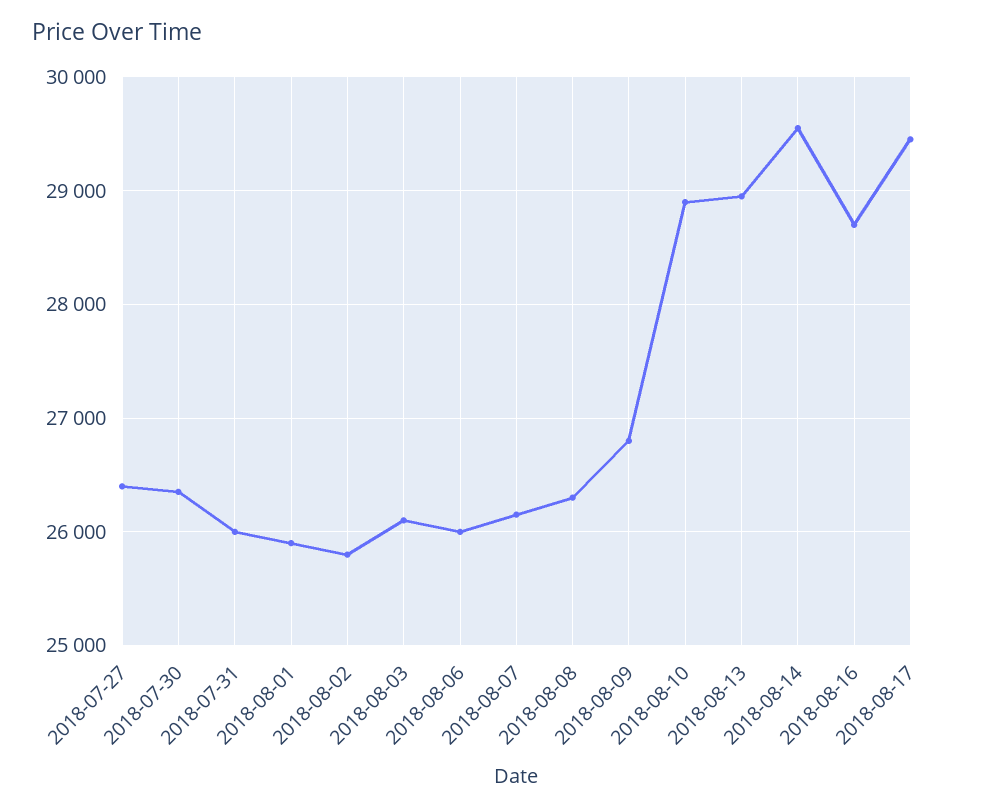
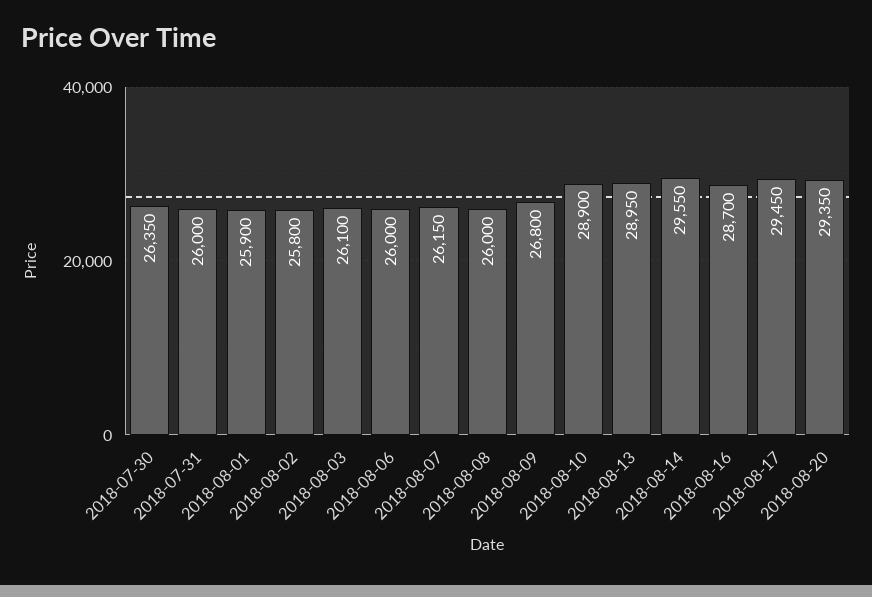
2018-07-27: 26400 -> none
2018-08-08: 26300 -> 26000
2018-08-20: none -> 29350

